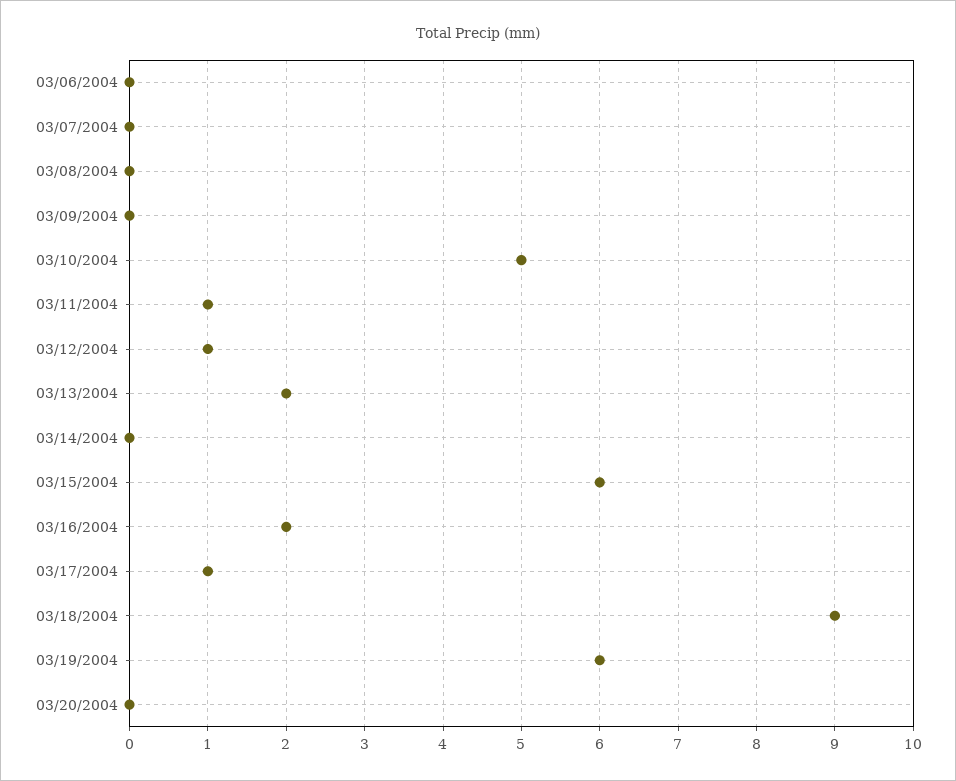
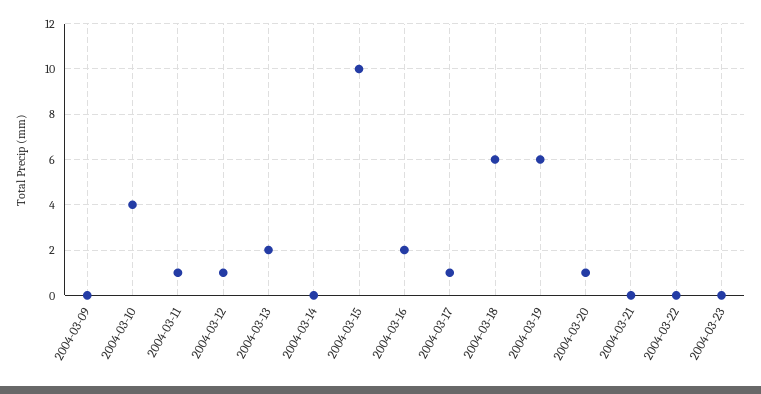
03/06/2004: 0 -> none
03/07/2004: 0 -> none
03/08/2004: 0 -> none
03/10/2004: 5 -> 4
03/15/2004: 6 -> 10
03/18/2004: 9 -> 6
03/20/2004: 0 -> 1
2004-03-21: none -> 0
2004-03-22: none -> 0
2004-03-23: none -> 0

